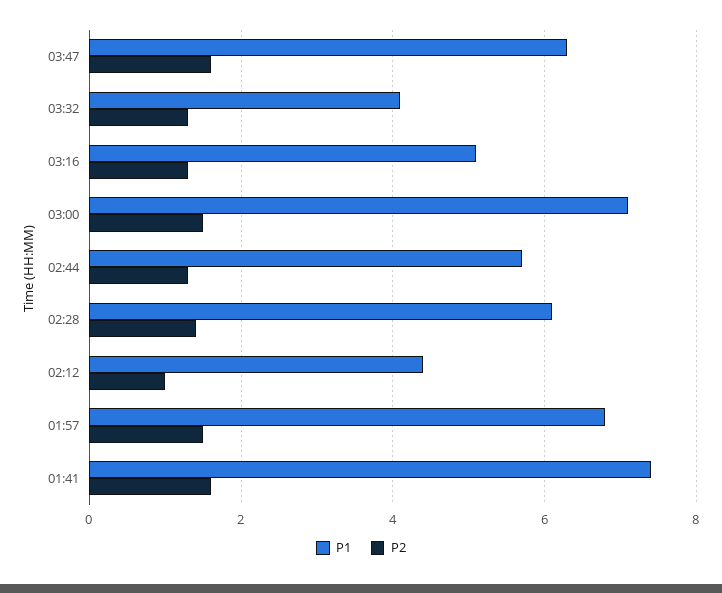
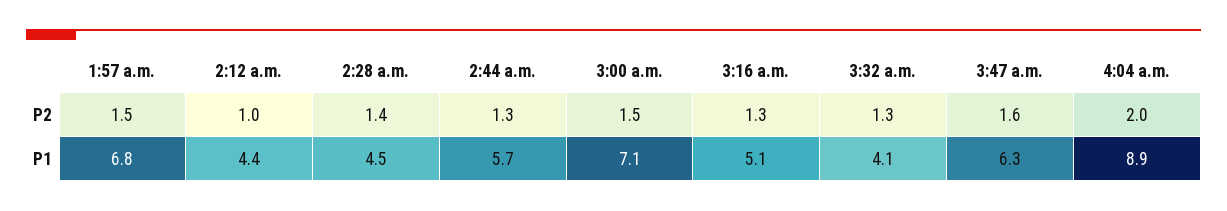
P1, 02:28: 6 -> 4.5
P1, 01:41: 7.5 -> none
P2, 01:41: 1.5 -> none
P2, 4:04 a.m.: none -> 2
P1, 4:04 a.m.: none -> 8.9

